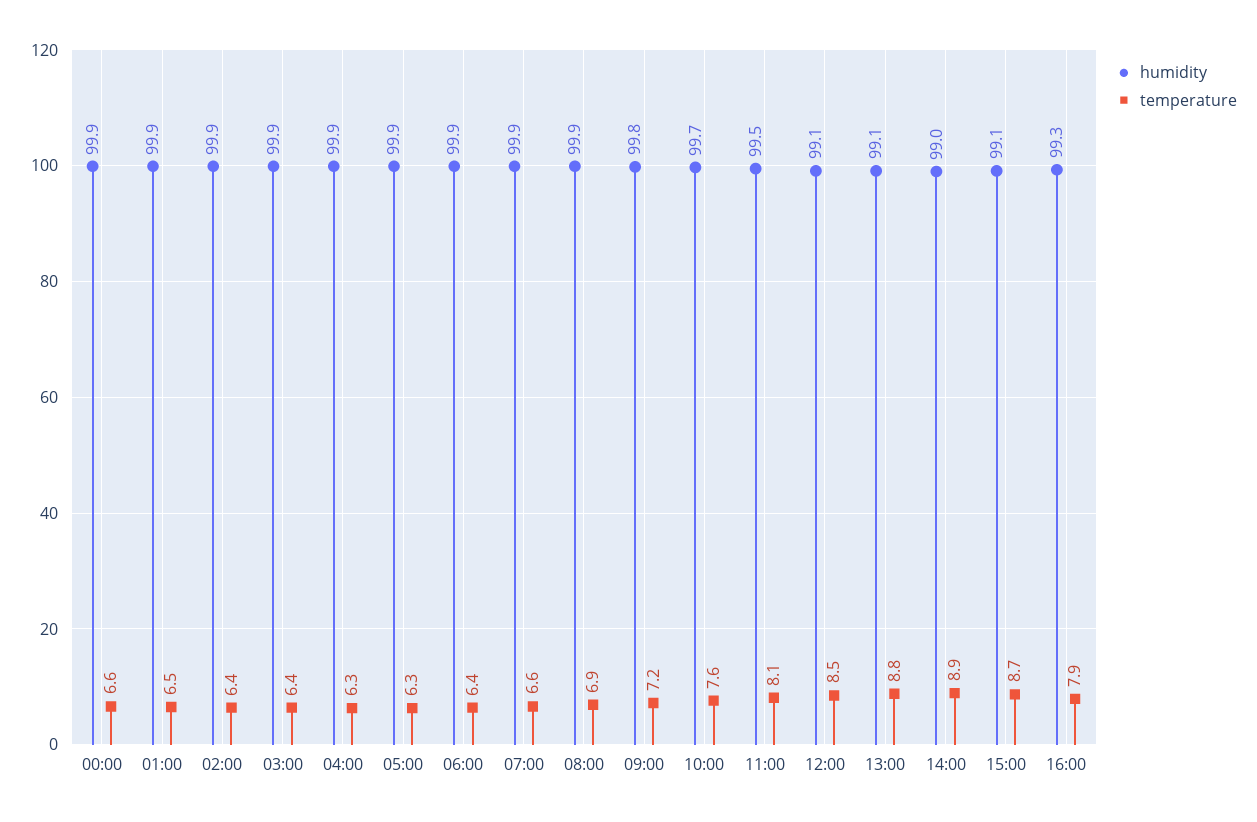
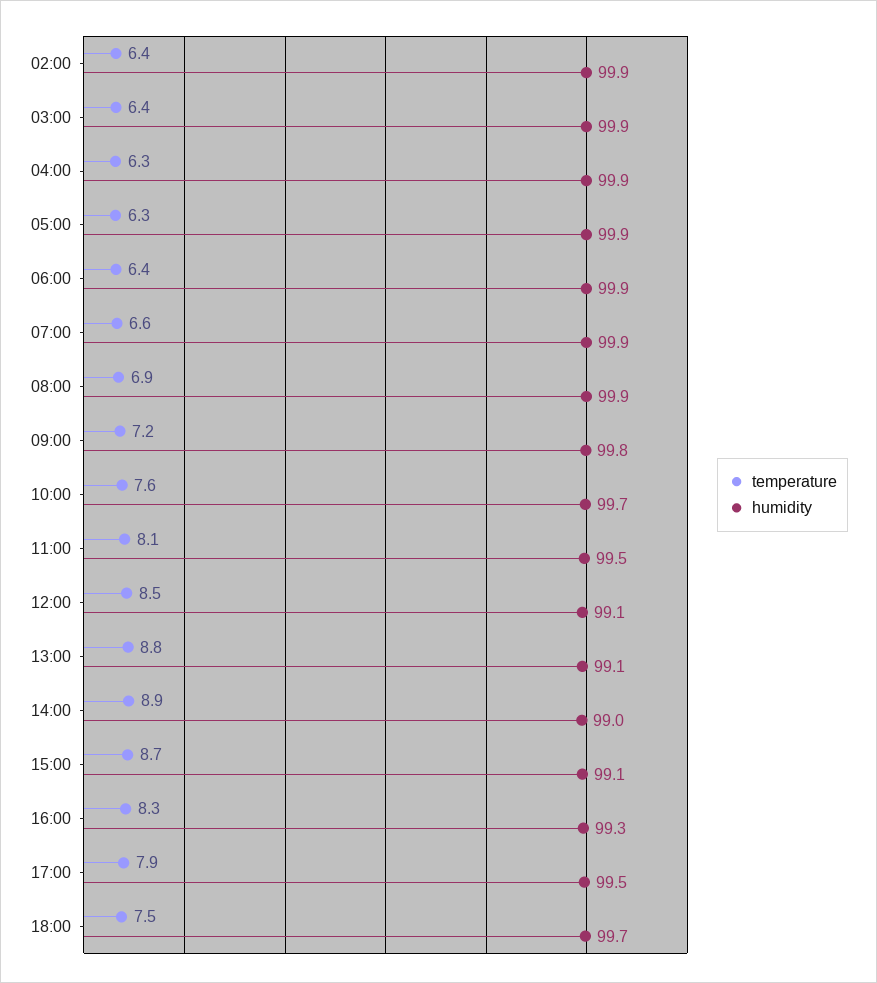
humidity, 00:00: 99.9 -> none
temperature, 00:00: 6.6 -> none
humidity, 01:00: 99.9 -> none
temperature, 01:00: 6.5 -> none
temperature, 16:00: 7.9 -> 8.3
temperature, 17:00: none -> 7.9
humidity, 17:00: none -> 99.5
temperature, 18:00: none -> 7.5
humidity, 18:00: none -> 99.7

